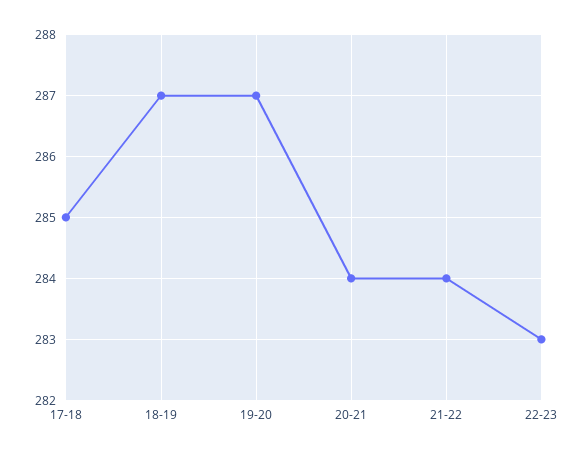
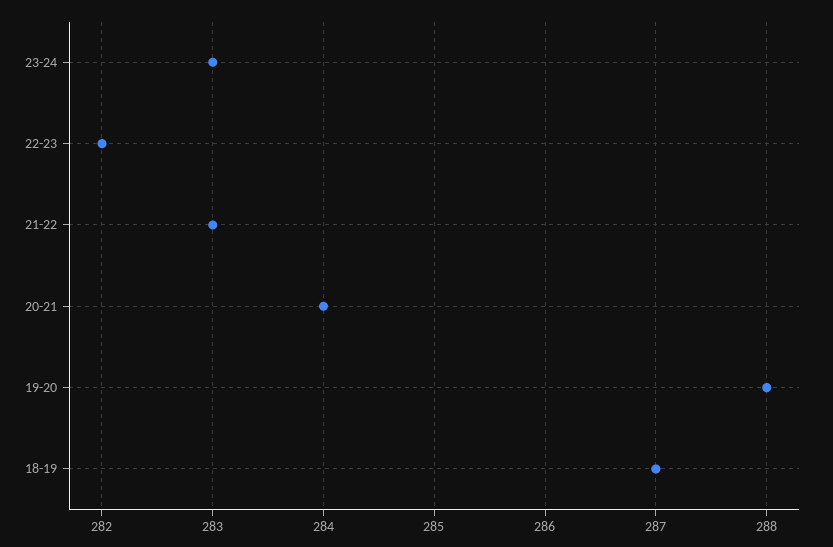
17-18: 285 -> none
19-20: 287 -> 288
21-22: 284 -> 283
22-23: 283 -> 282
23-24: none -> 283

